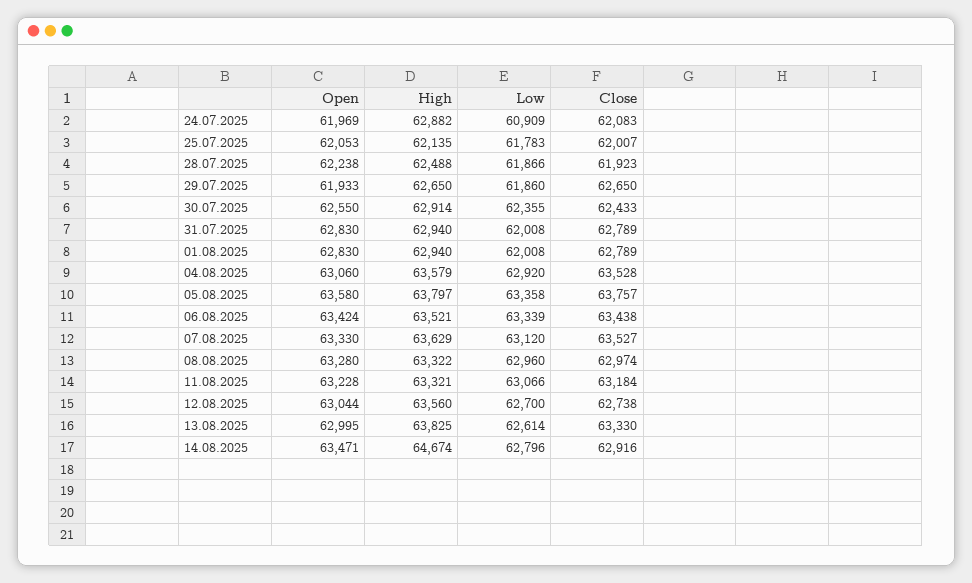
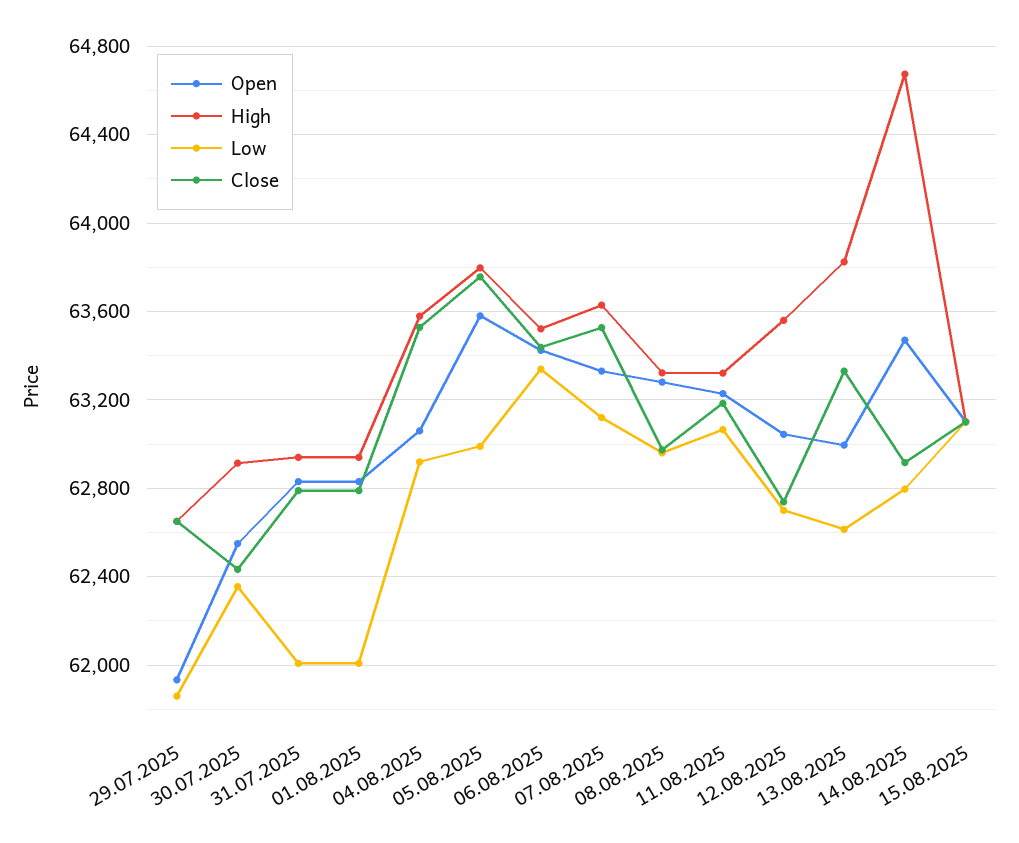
Open, 24.07.2025: 61969 -> none
High, 24.07.2025: 62882 -> none
Low, 24.07.2025: 60909 -> none
Close, 24.07.2025: 62083 -> none
Open, 25.07.2025: 62053 -> none
High, 25.07.2025: 62135 -> none
Low, 25.07.2025: 61783 -> none
Close, 25.07.2025: 62007 -> none
Open, 28.07.2025: 62238 -> none
High, 28.07.2025: 62488 -> none
Low, 28.07.2025: 61866 -> none
Close, 28.07.2025: 61923 -> none
Low, 05.08.2025: 63358 -> 63000
Open, 15.08.2025: none -> 63100
High, 15.08.2025: none -> 63100
Low, 15.08.2025: none -> 63100
Close, 15.08.2025: none -> 63100

